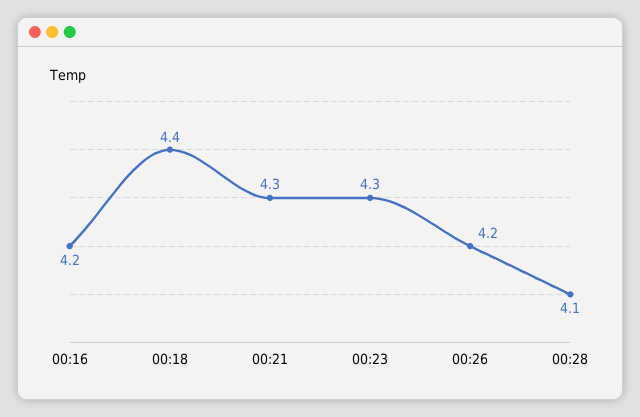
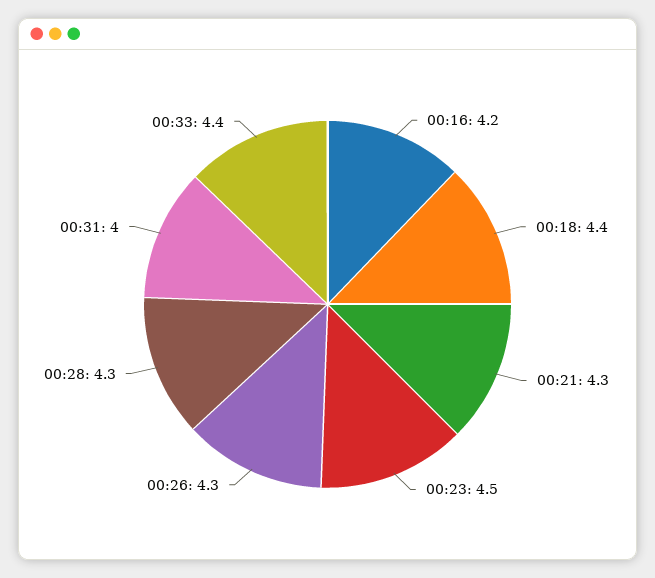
00:23: 4.3 -> 4.5
00:26: 4.2 -> 4.3
00:28: 4.1 -> 4.3
00:31: none -> 4
00:33: none -> 4.4

